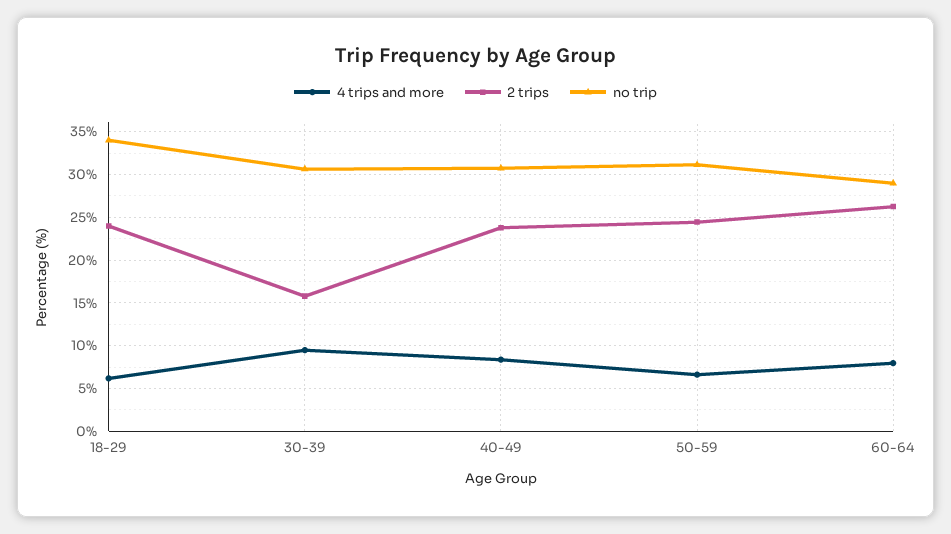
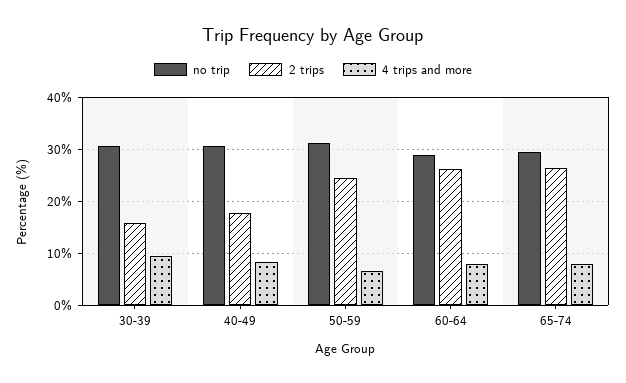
4 trips and more, 18-29: 6 -> none
2 trips, 18-29: 24 -> none
no trip, 18-29: 34 -> none
2 trips, 40-49: 24 -> 18
no trip, 65-74: none -> 30
2 trips, 65-74: none -> 26
4 trips and more, 65-74: none -> 8

